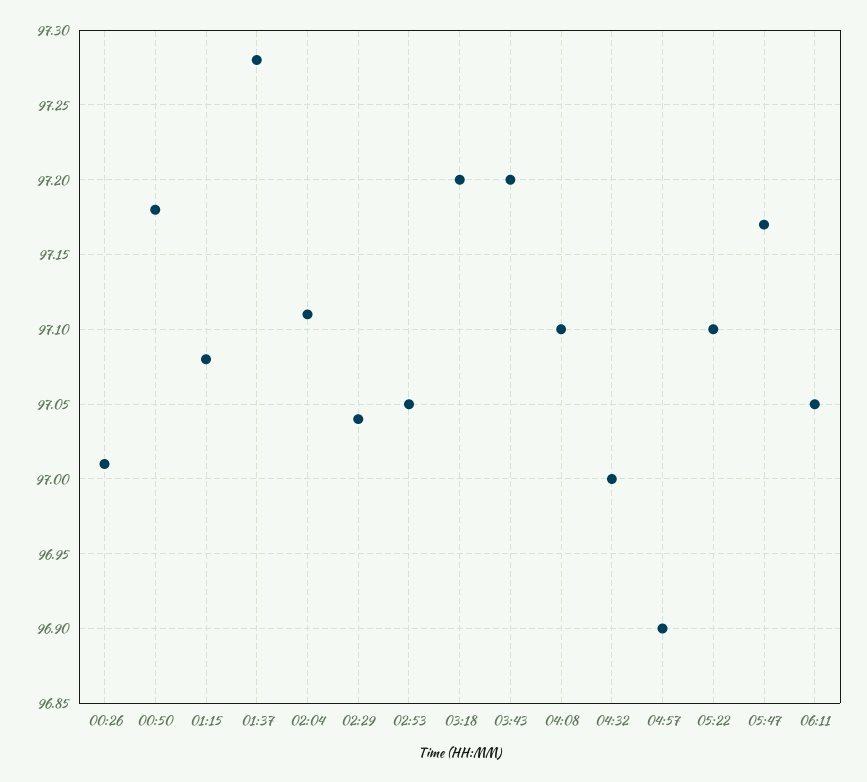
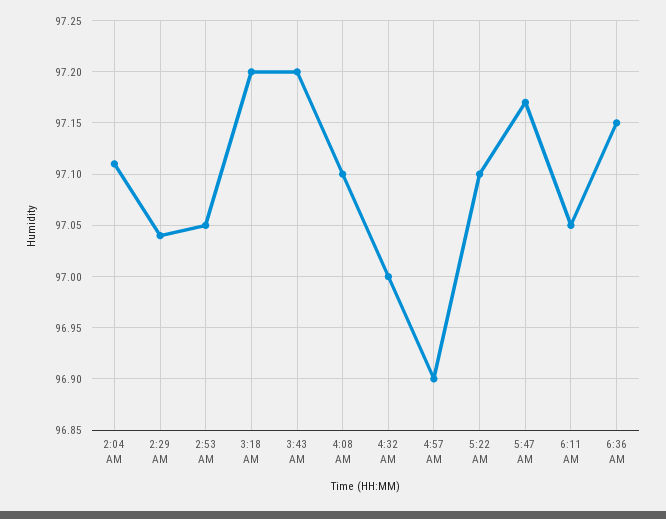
00:26: 97.01 -> none
00:50: 97.18 -> none
01:15: 97.08 -> none
01:37: 97.28 -> none
6:36 AM: none -> 97.15

